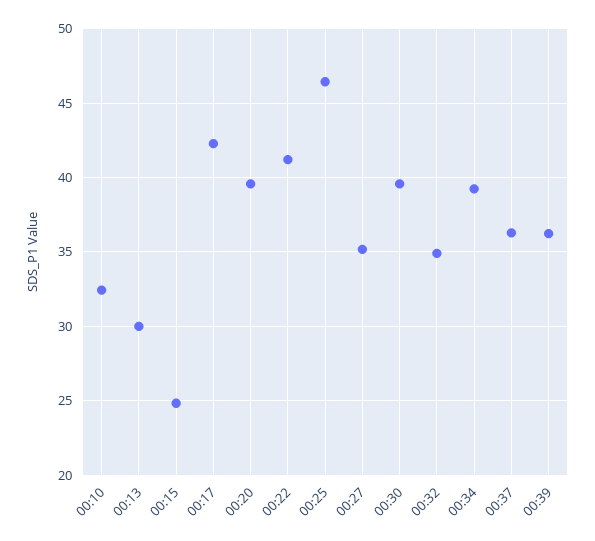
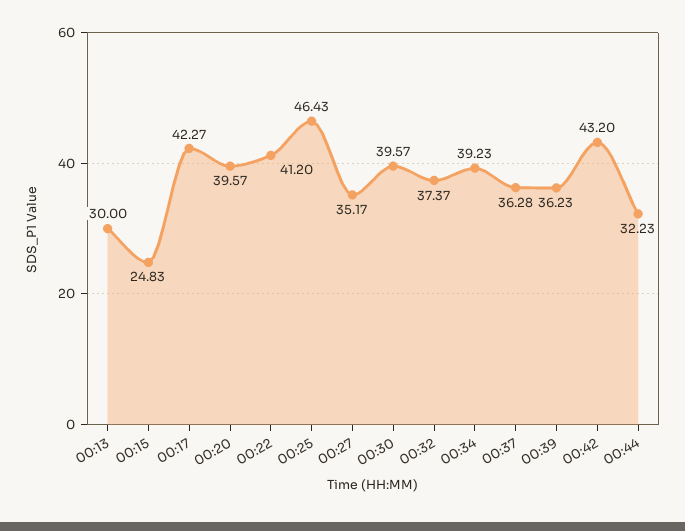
00:10: 32.5 -> none
00:32: 35 -> 37.37
00:42: none -> 43.2
00:44: none -> 32.23

